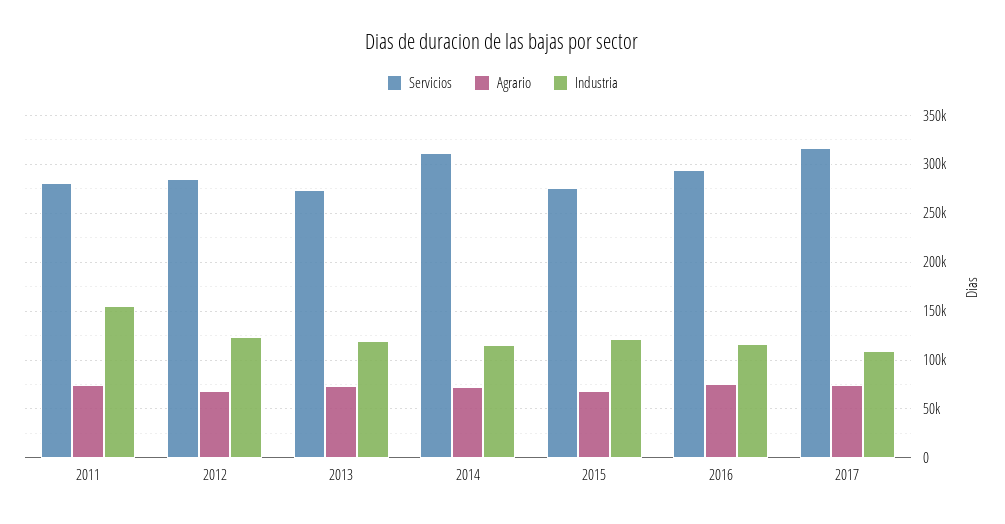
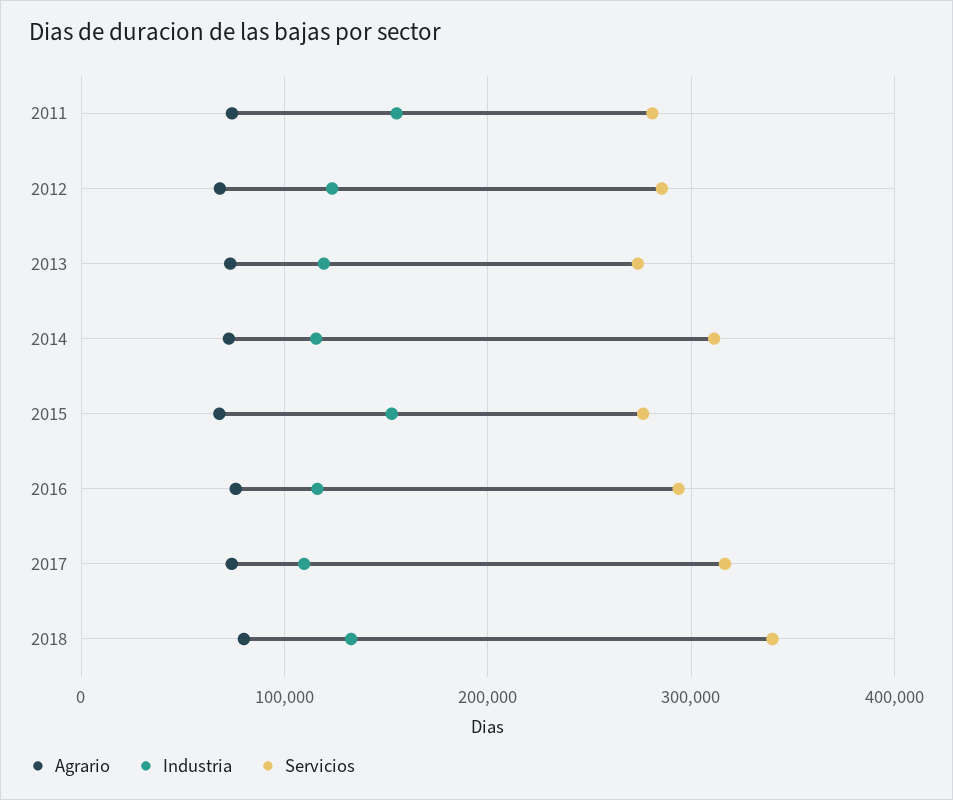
Industria, 2015: 120000 -> 150000
Agrario, 2018: none -> 80000
Industria, 2018: none -> 130000
Servicios, 2018: none -> 340000

